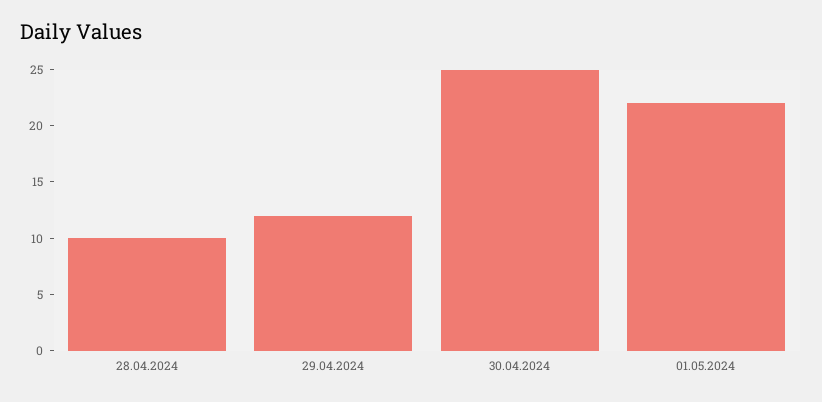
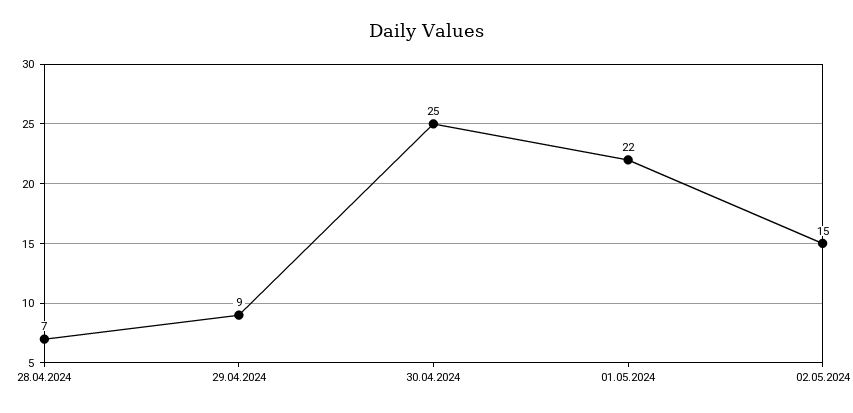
28.04.2024: 10 -> 7
29.04.2024: 12 -> 9
02.05.2024: none -> 15

